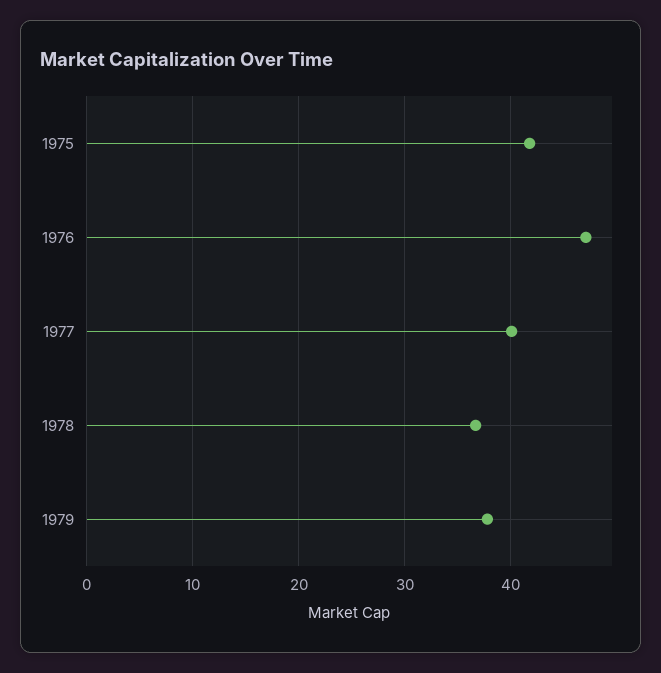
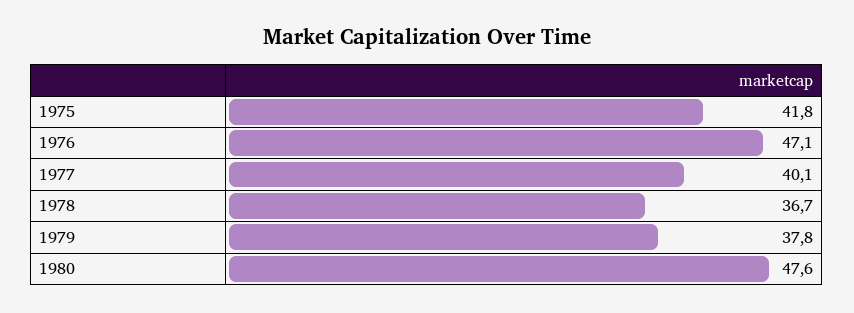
1980: none -> 47.6

